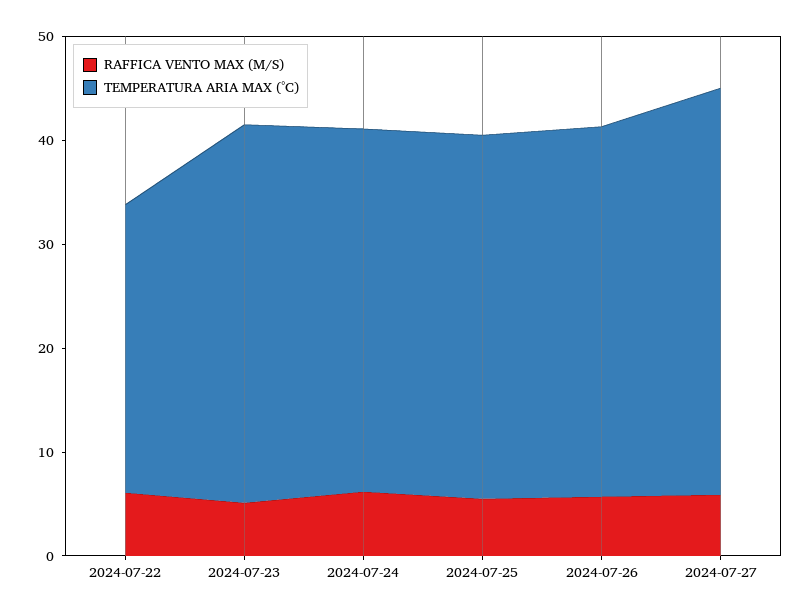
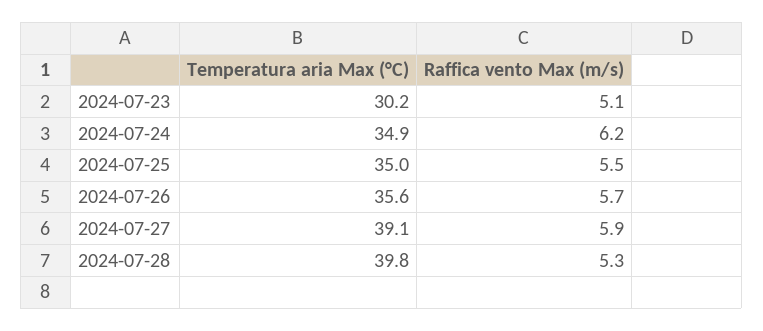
RAFFICA VENTO MAX (M/S), 2024-07-22: 6 -> none
TEMPERATURA ARIA MAX (°C), 2024-07-22: 28 -> none
TEMPERATURA ARIA MAX (°C), 2024-07-23: 36 -> 30.2
TEMPERATURA ARIA MAX (°C), 2024-07-28: none -> 39.8
RAFFICA VENTO MAX (M/S), 2024-07-28: none -> 5.3

